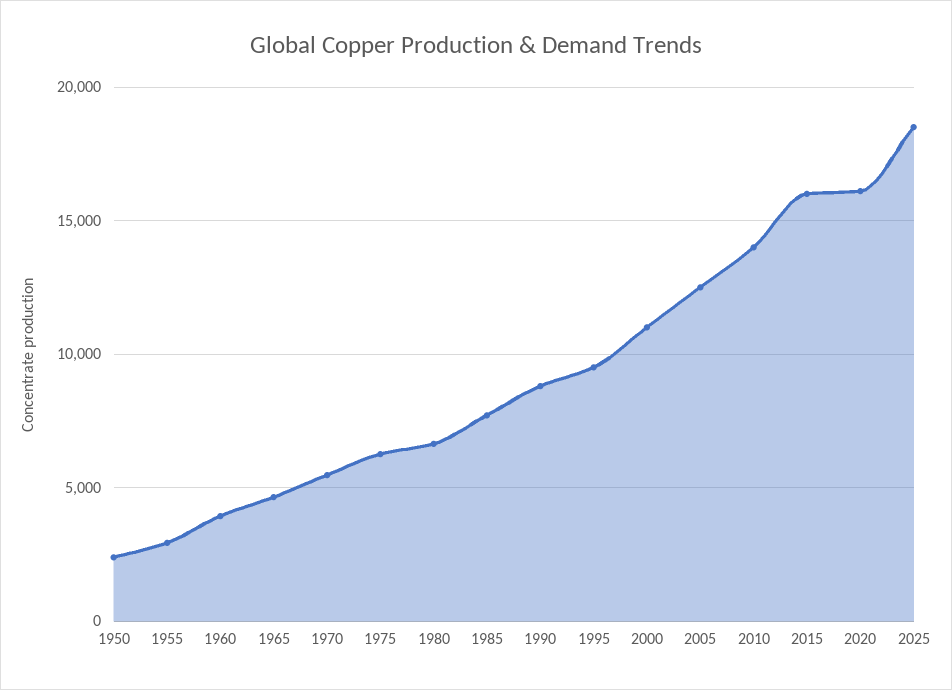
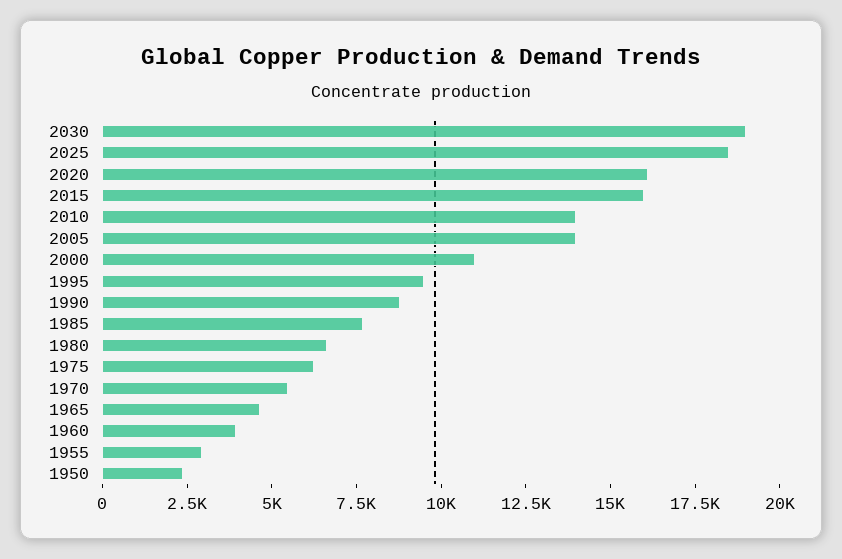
2005: 12500 -> 14000
2030: none -> 19000

